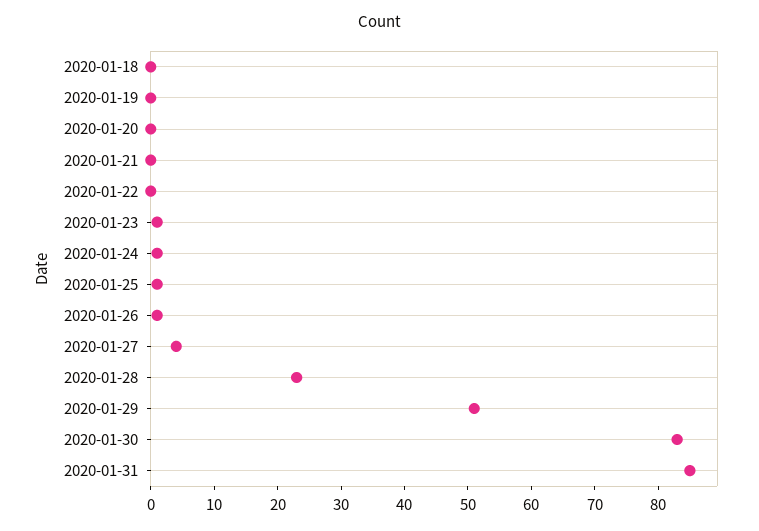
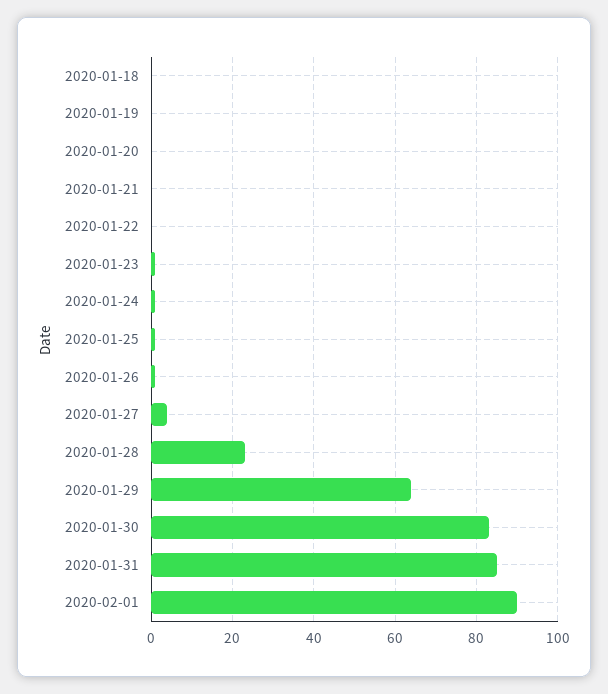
2020-01-29: 50 -> 65
2020-02-01: none -> 90

